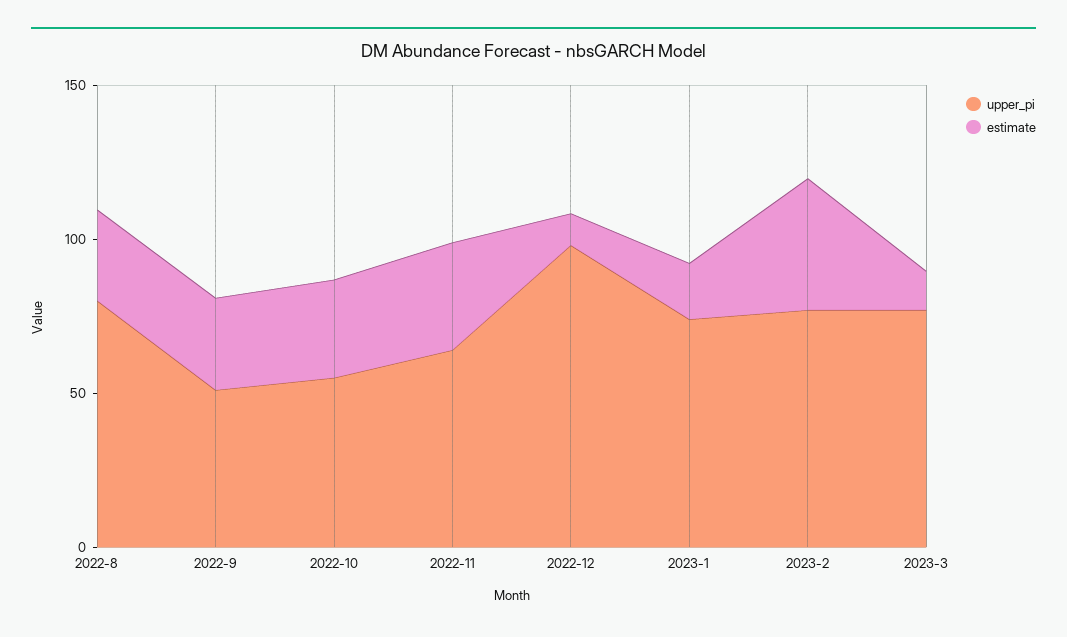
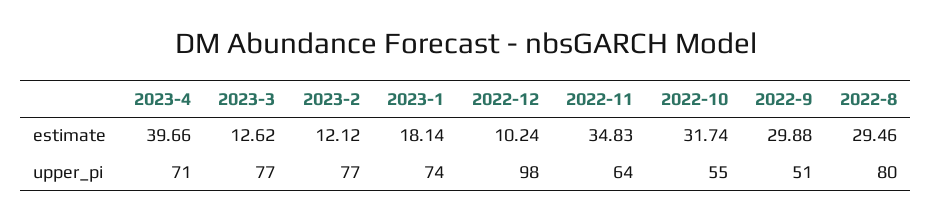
estimate, 2023-2: 40 -> 12.12
estimate, 2023-4: none -> 39.66
upper_pi, 2023-4: none -> 71

